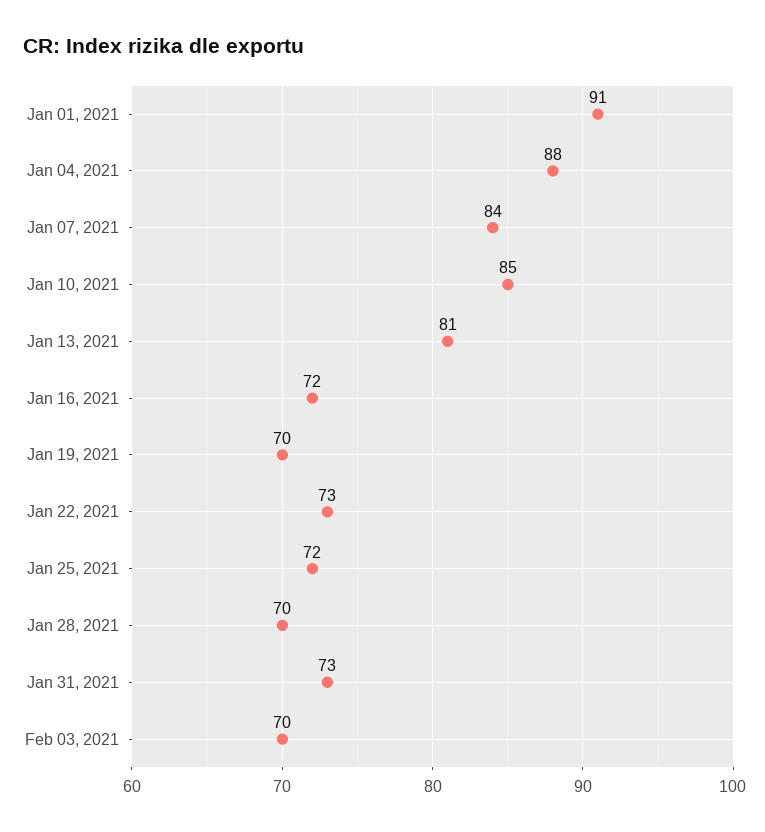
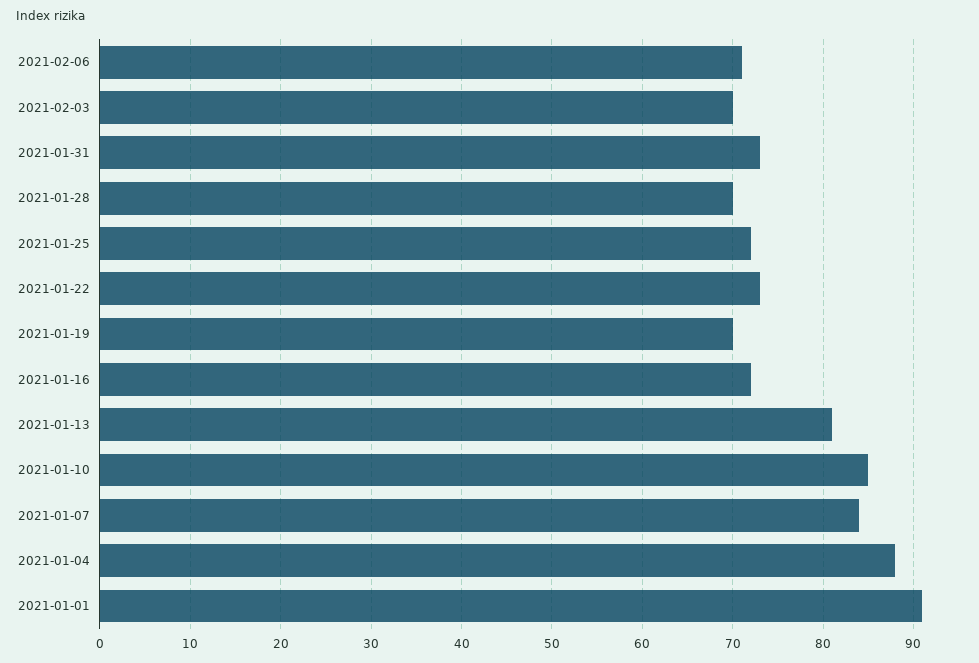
2021-02-06: none -> 71

